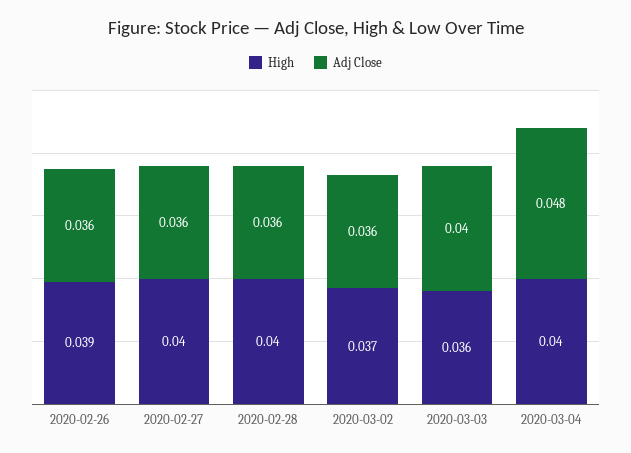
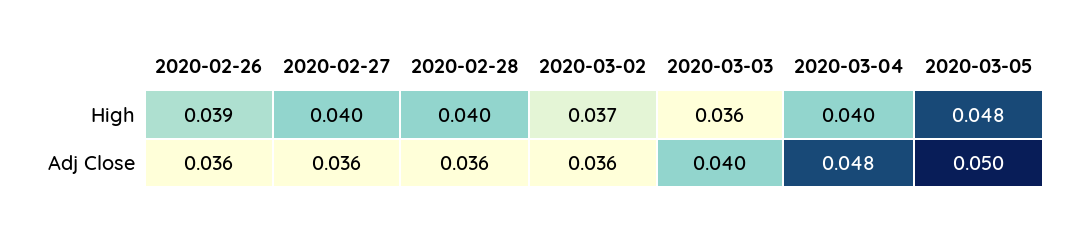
High, 2020-03-05: none -> 0.048
Adj Close, 2020-03-05: none -> 0.05

